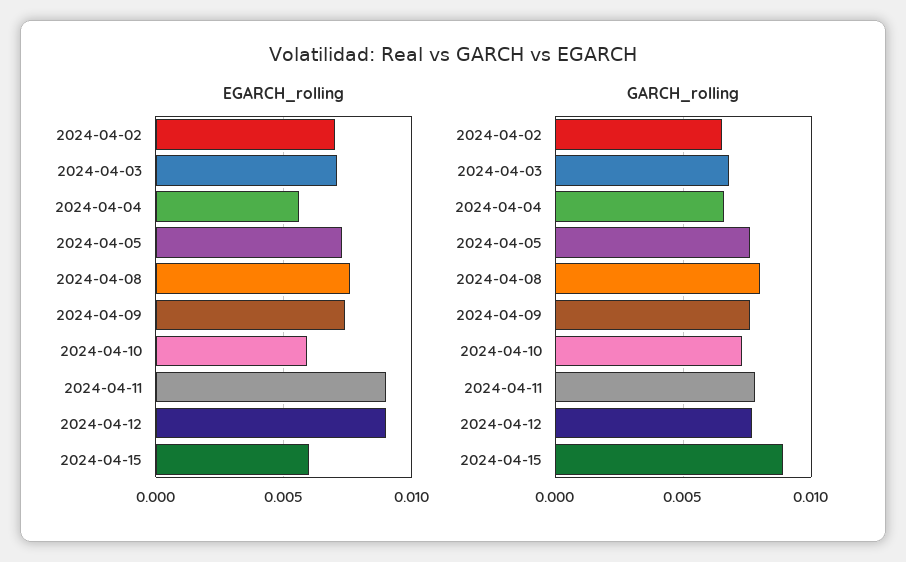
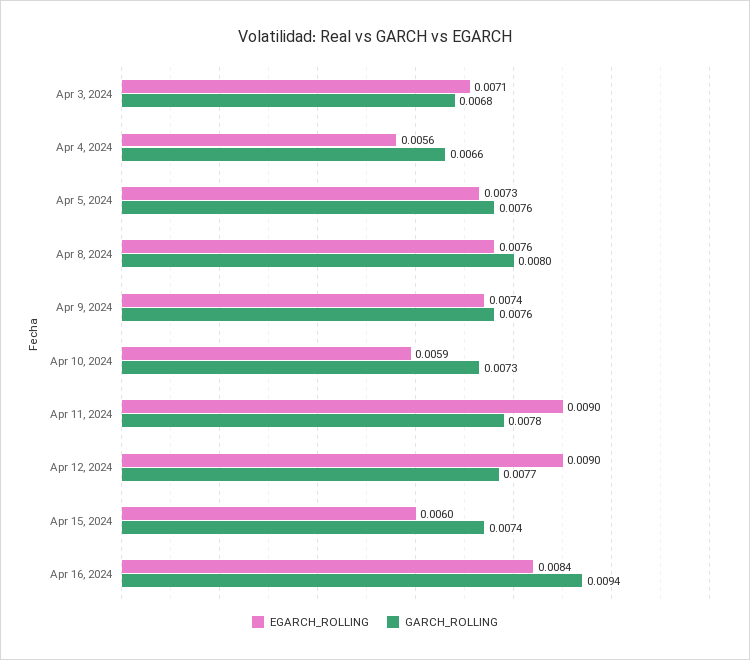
EGARCH_rolling, 2024-04-02: 0.007 -> none
GARCH_rolling, 2024-04-02: 0.0065 -> none
GARCH_rolling, 2024-04-15: 0.009 -> 0.0074
EGARCH_rolling, Apr 16, 2024: none -> 0.0084
GARCH_rolling, Apr 16, 2024: none -> 0.0094

